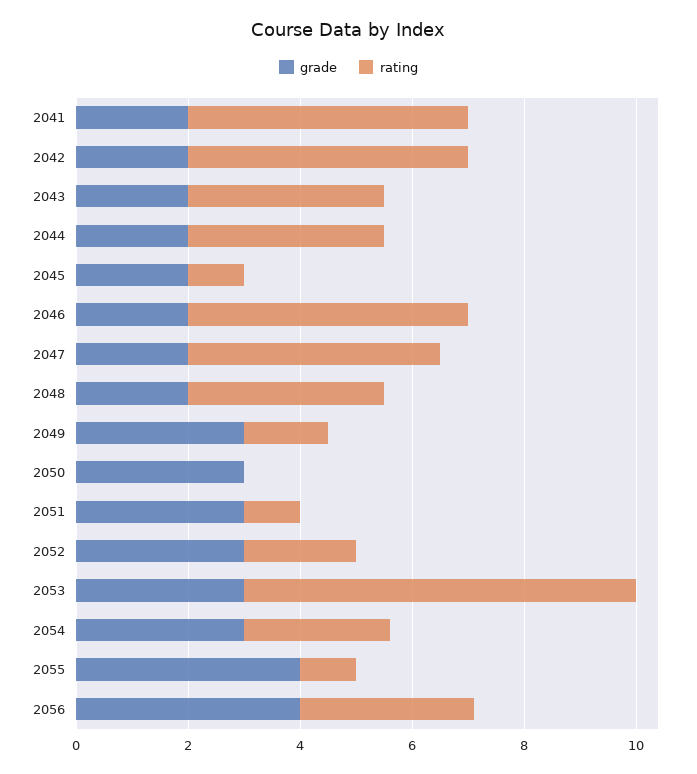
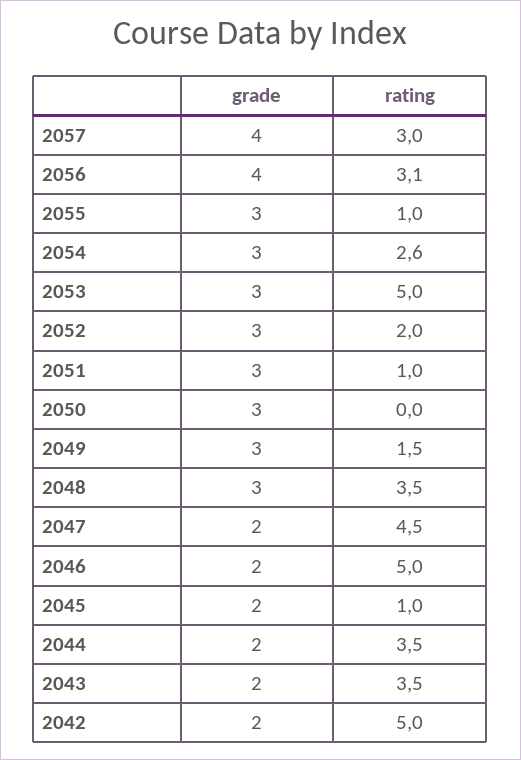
grade, 2041: 2 -> none
rating, 2041: 5 -> none
grade, 2048: 2 -> 3
rating, 2053: 7 -> 5
grade, 2055: 4 -> 3
grade, 2057: none -> 4
rating, 2057: none -> 3

